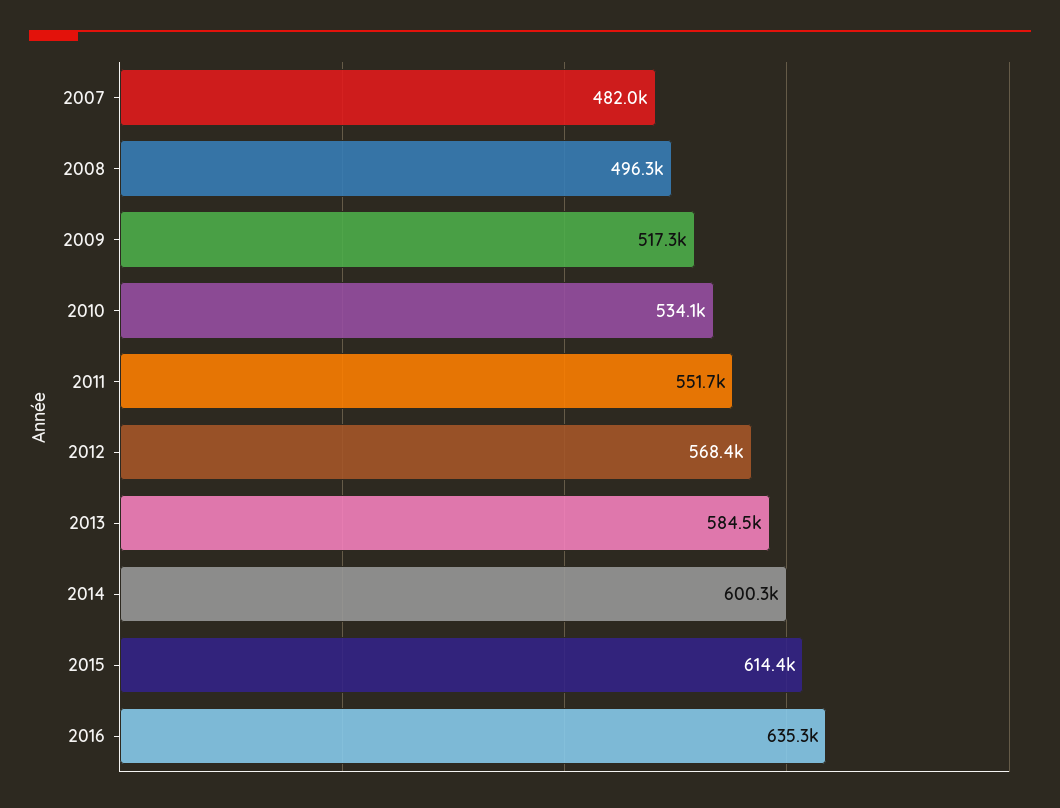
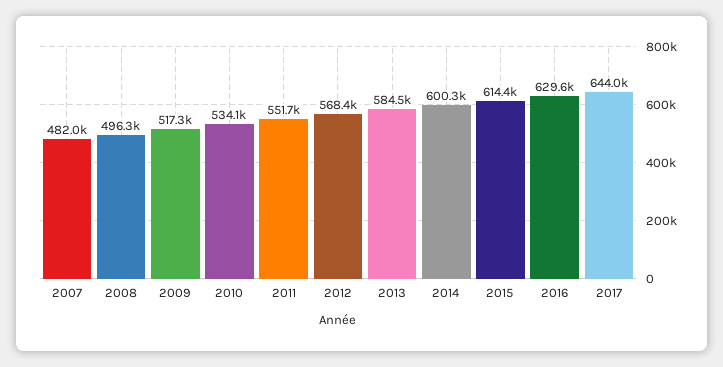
2016: 635300 -> 629600
2017: none -> 644000

